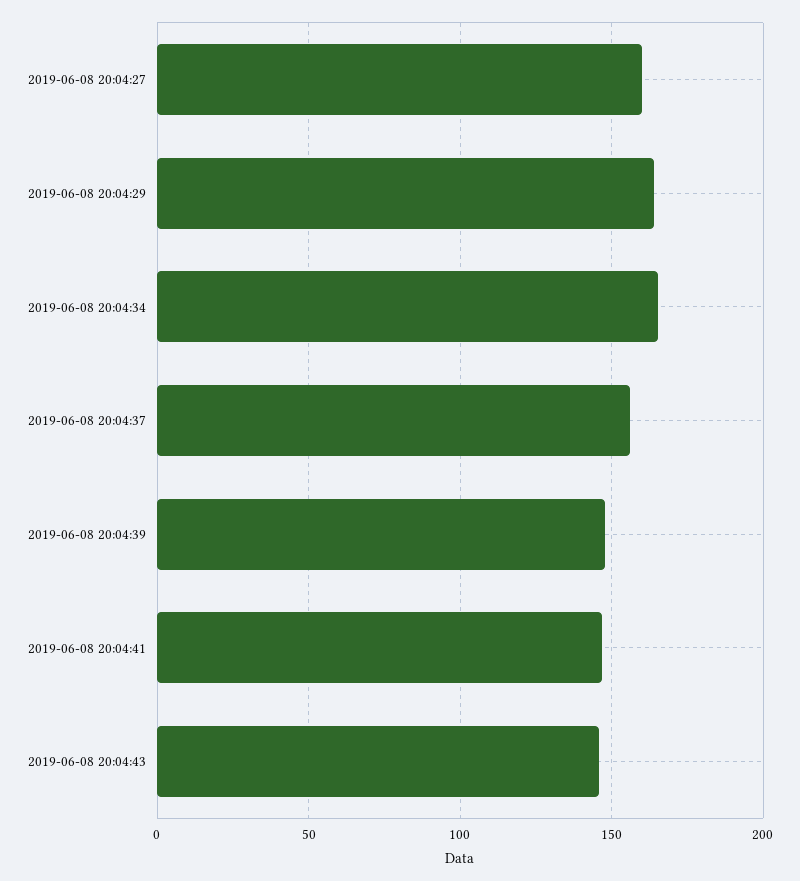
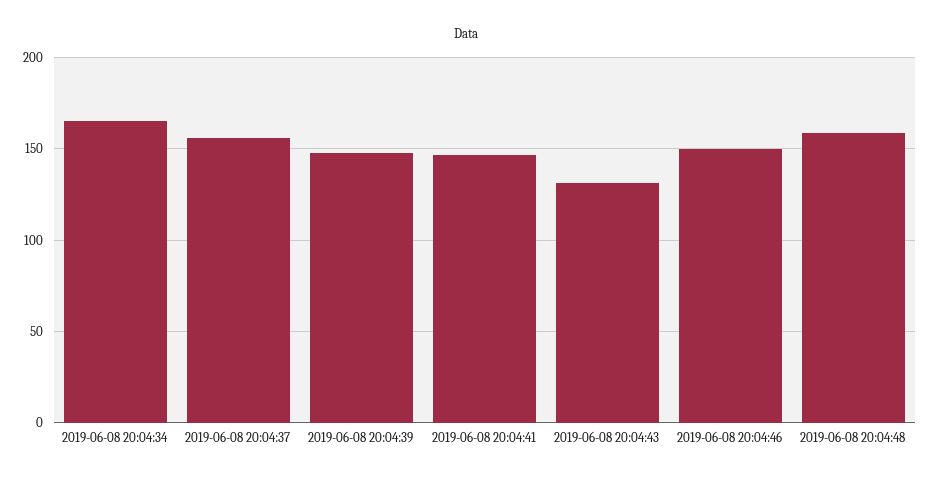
2019-06-08 20:04:27: 160 -> none
2019-06-08 20:04:29: 165 -> none
2019-06-08 20:04:43: 145 -> 130
2019-06-08 20:04:46: none -> 150
2019-06-08 20:04:48: none -> 160

